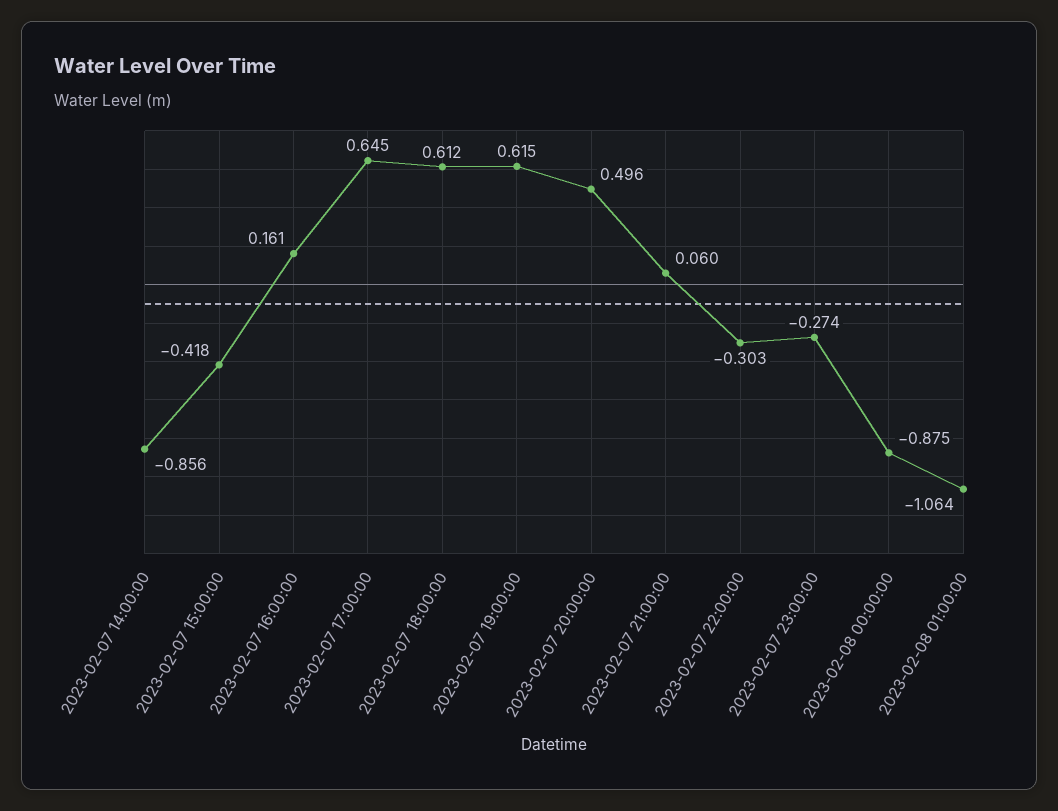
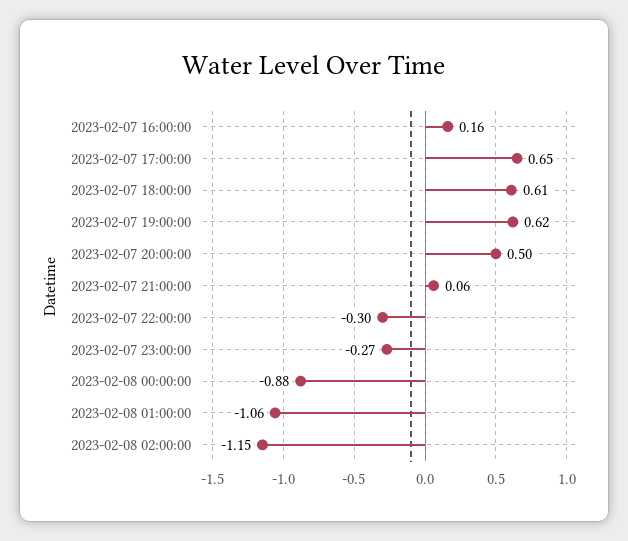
2023-02-07 14:00:00: -0.856 -> none
2023-02-07 15:00:00: -0.418 -> none
2023-02-08 02:00:00: none -> -1.15

